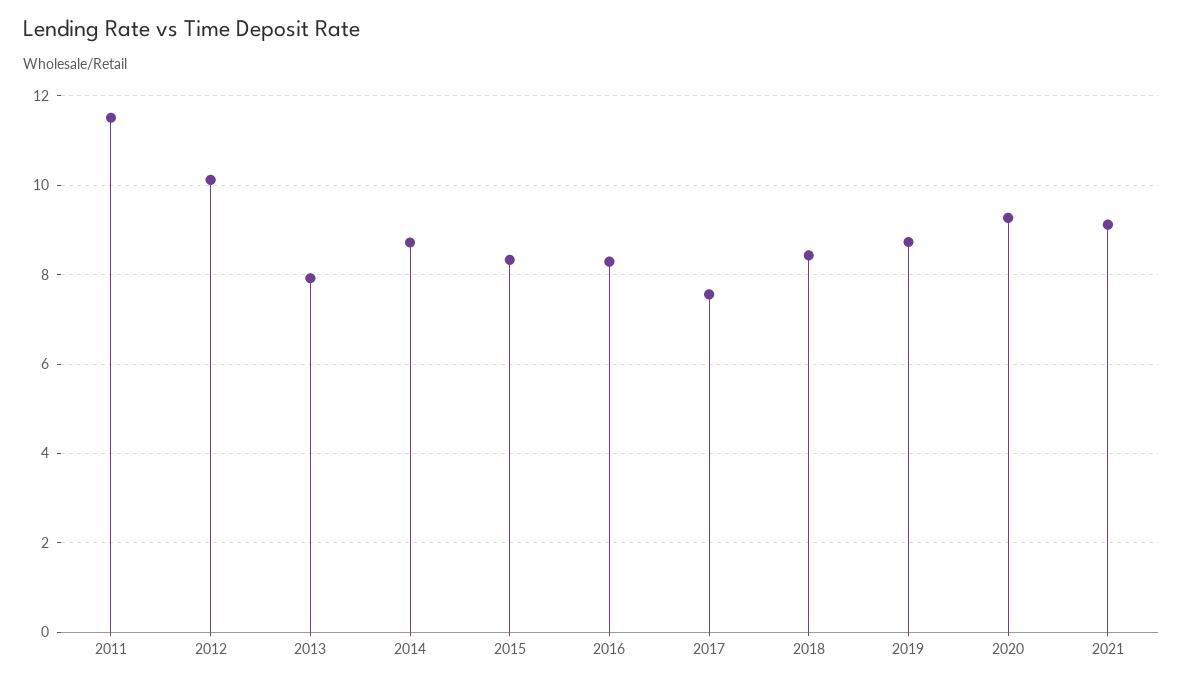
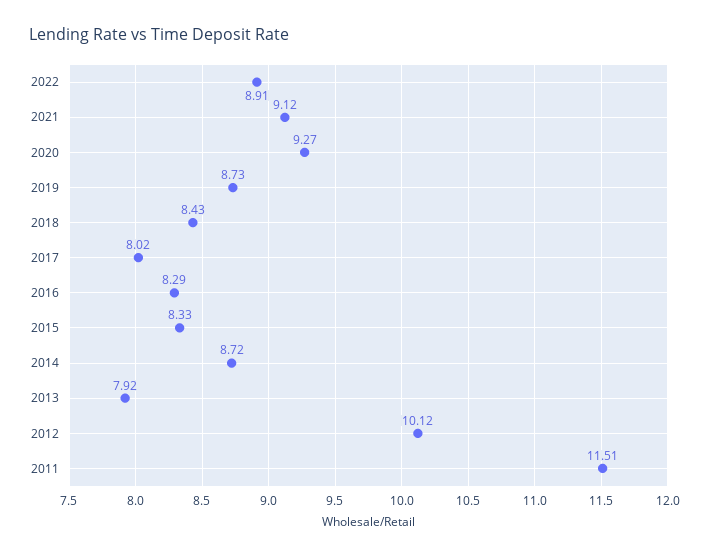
2017: 7.6 -> 8.02
2022: none -> 8.91

